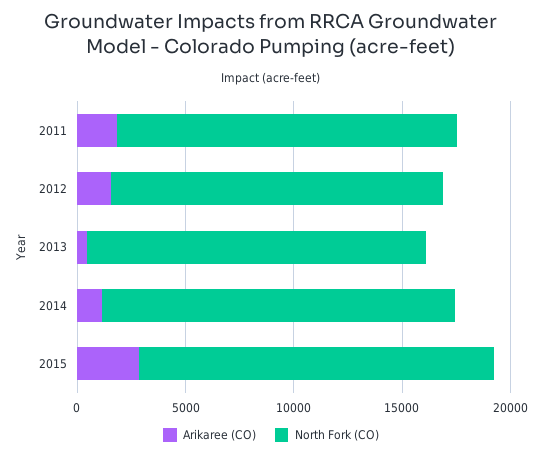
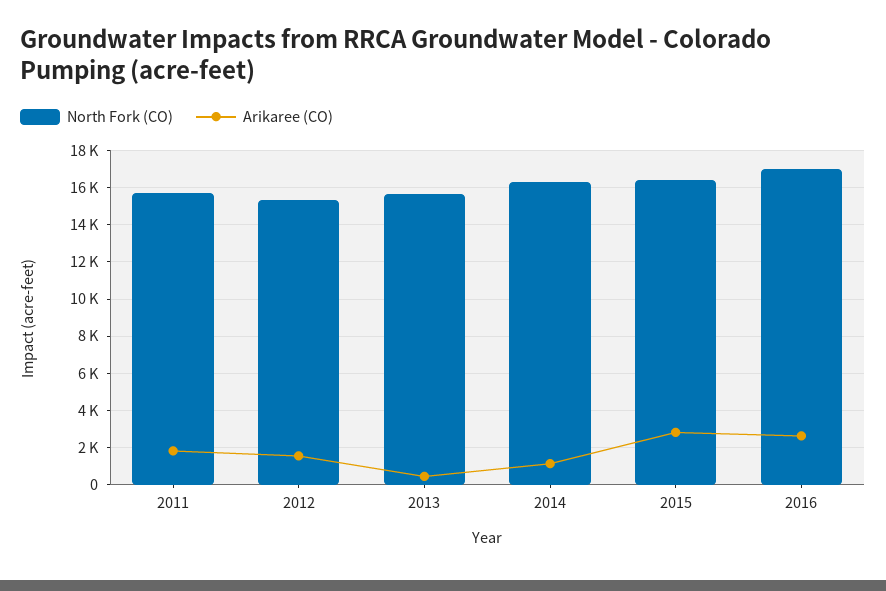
North Fork (CO), 2016: none -> 17000
Arikaree (CO), 2016: none -> 2500

